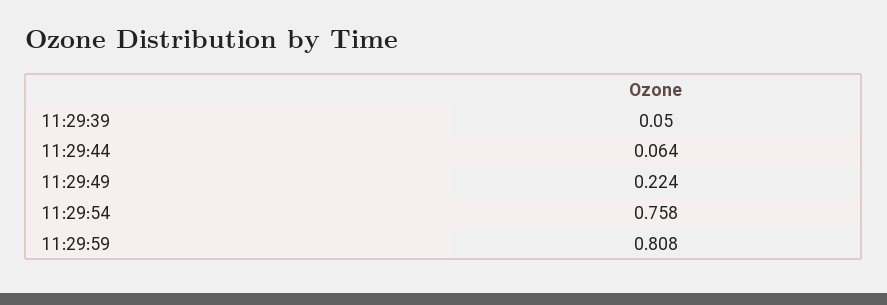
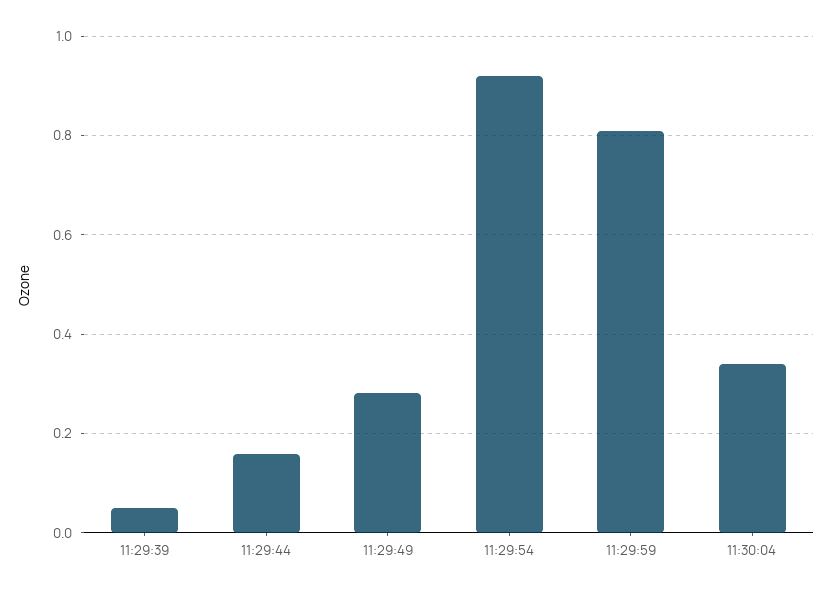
11:29:44: 0.064 -> 0.16
11:29:49: 0.224 -> 0.28
11:29:54: 0.758 -> 0.92
11:30:04: none -> 0.34

